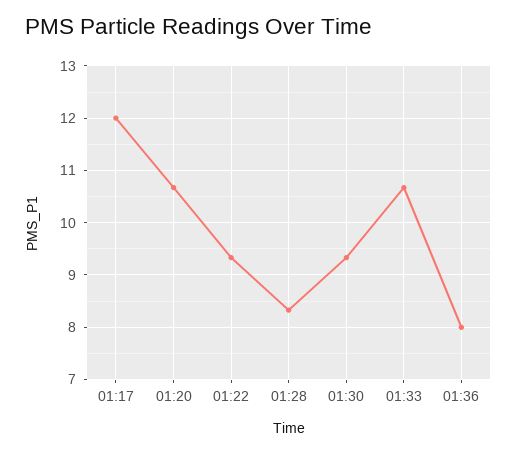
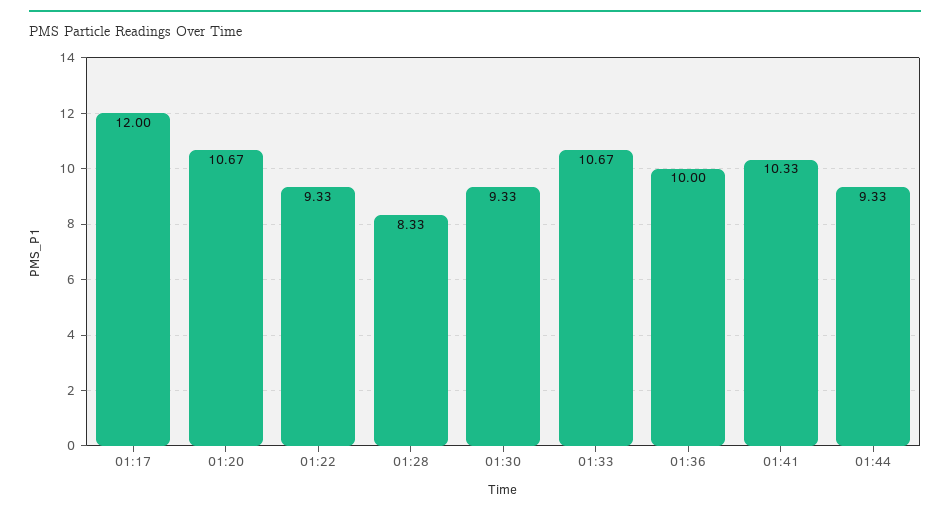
01:36: 8 -> 10
01:41: none -> 10.33
01:44: none -> 9.33

